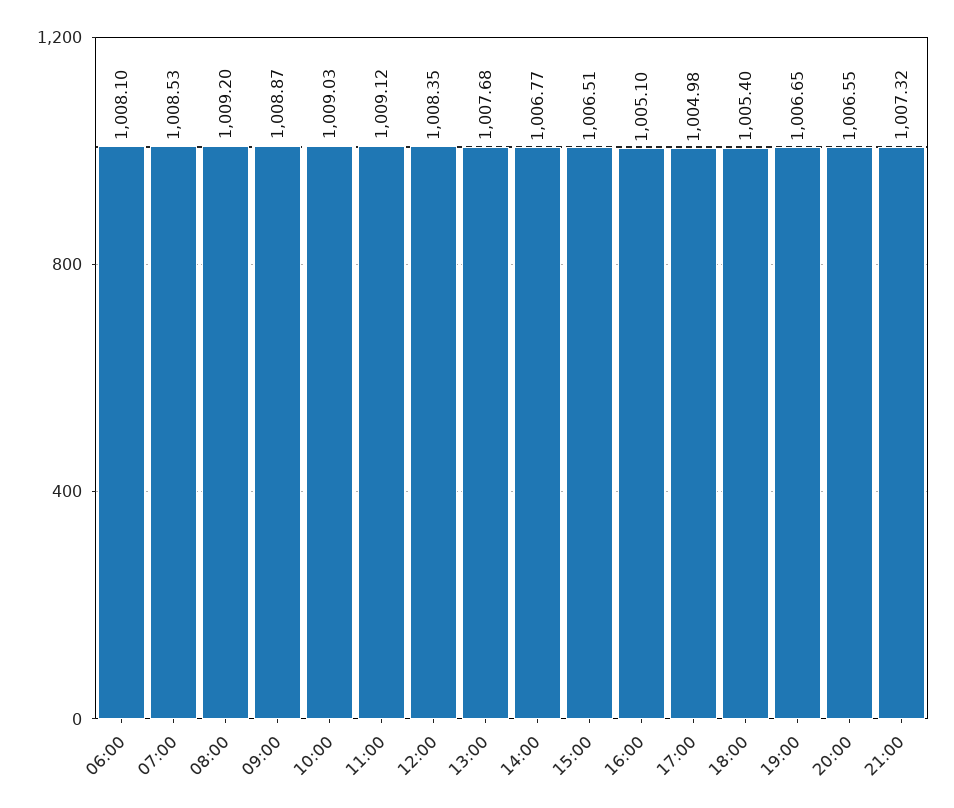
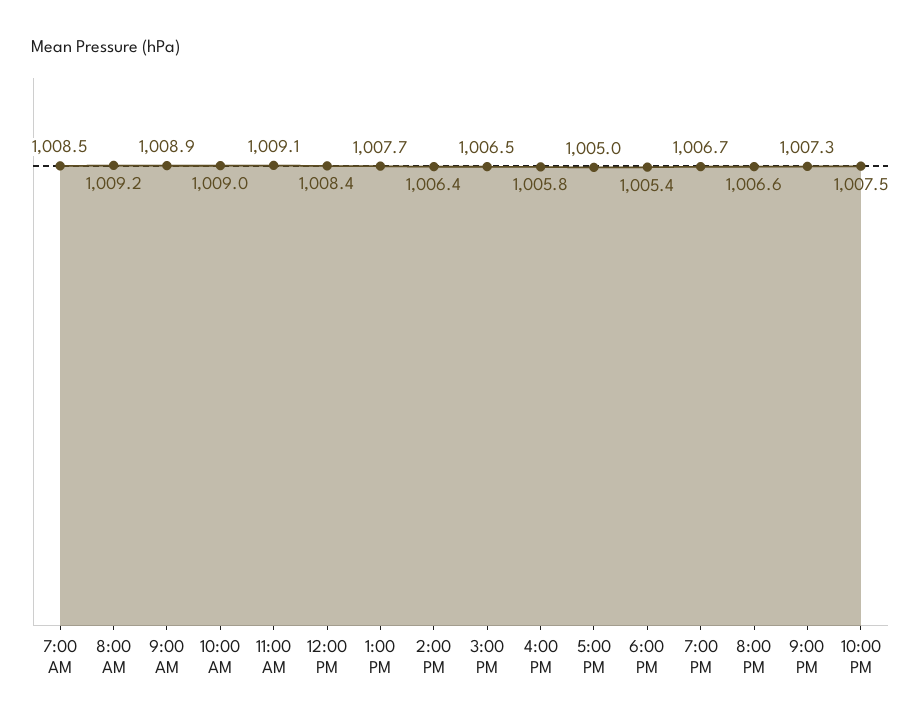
06:00: 1008.1 -> none
14:00: 1006.77 -> 1006.4
16:00: 1005.1 -> 1005.8
10:00 PM: none -> 1007.5

